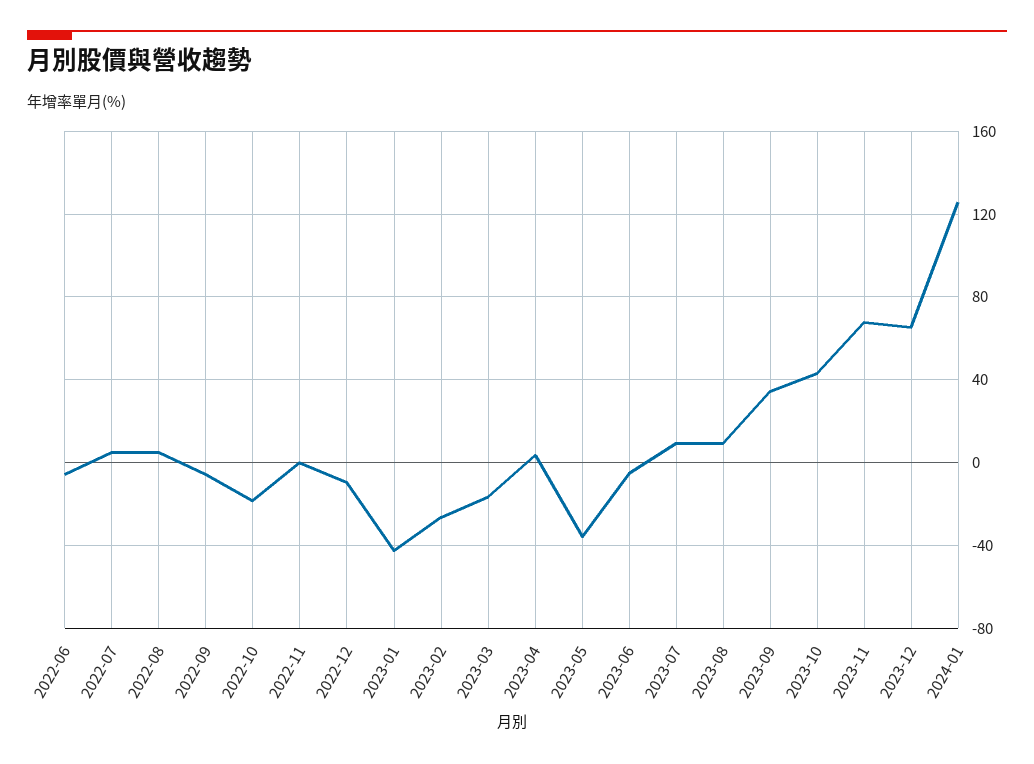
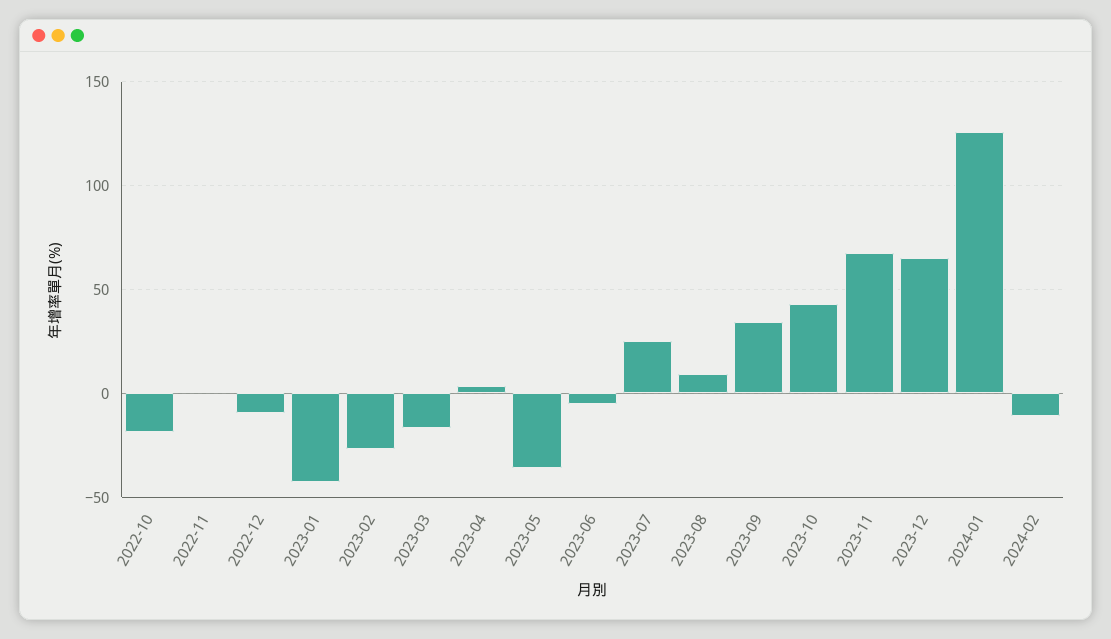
2022-06: -5 -> none
2022-07: 5 -> none
2022-08: 5 -> none
2022-09: -5 -> none
2023-07: 10 -> 25
2024-02: none -> -10

